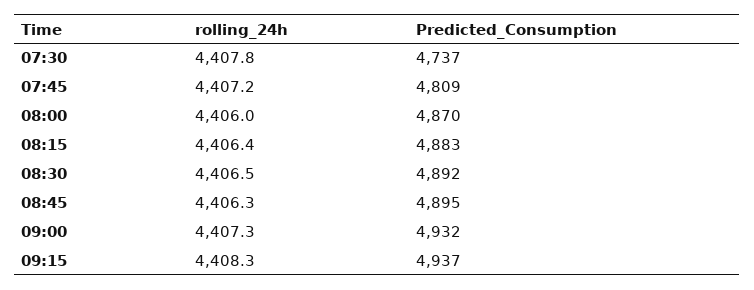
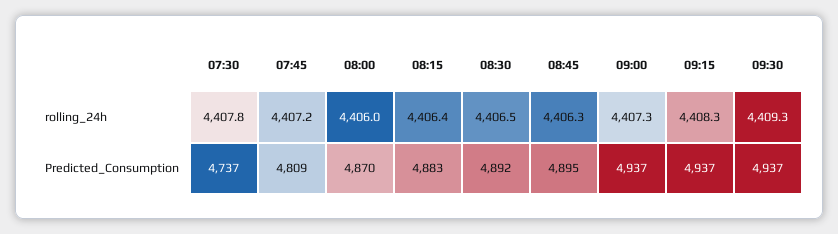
Predicted_Consumption, 09:00: 4932 -> 4937
rolling_24h, 09:30: none -> 4409.3
Predicted_Consumption, 09:30: none -> 4937

